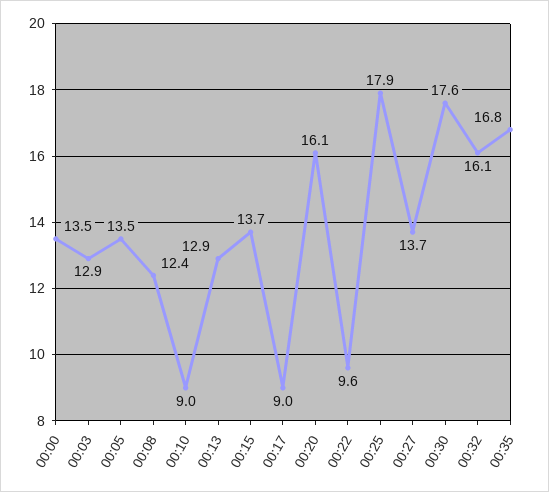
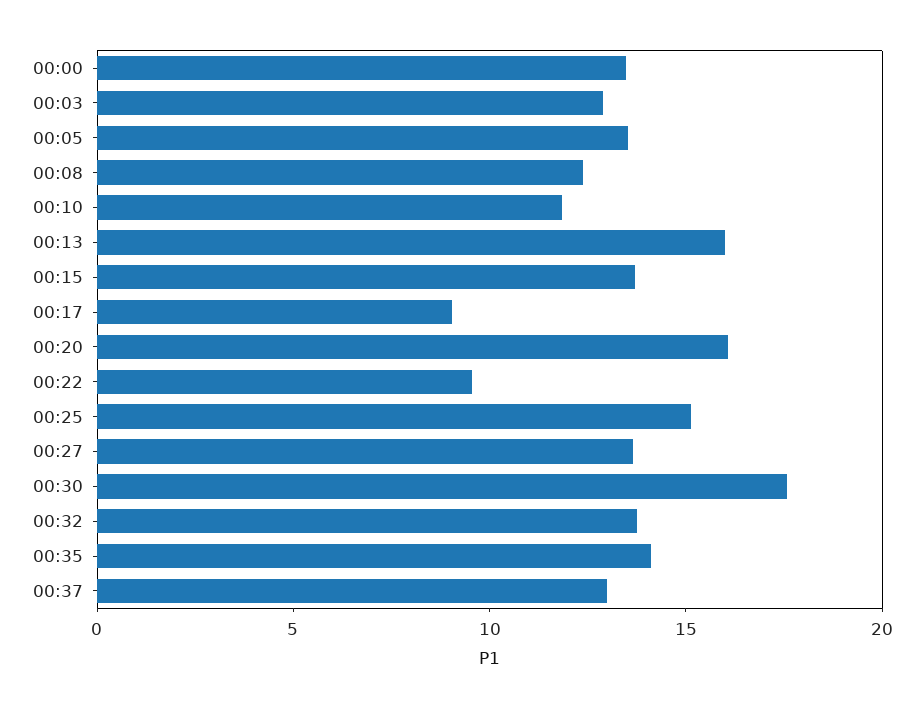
00:10: 9 -> 12
00:13: 12.9 -> 16
00:25: 17.9 -> 15
00:32: 16.1 -> 14
00:35: 16.8 -> 14
00:37: none -> 13

